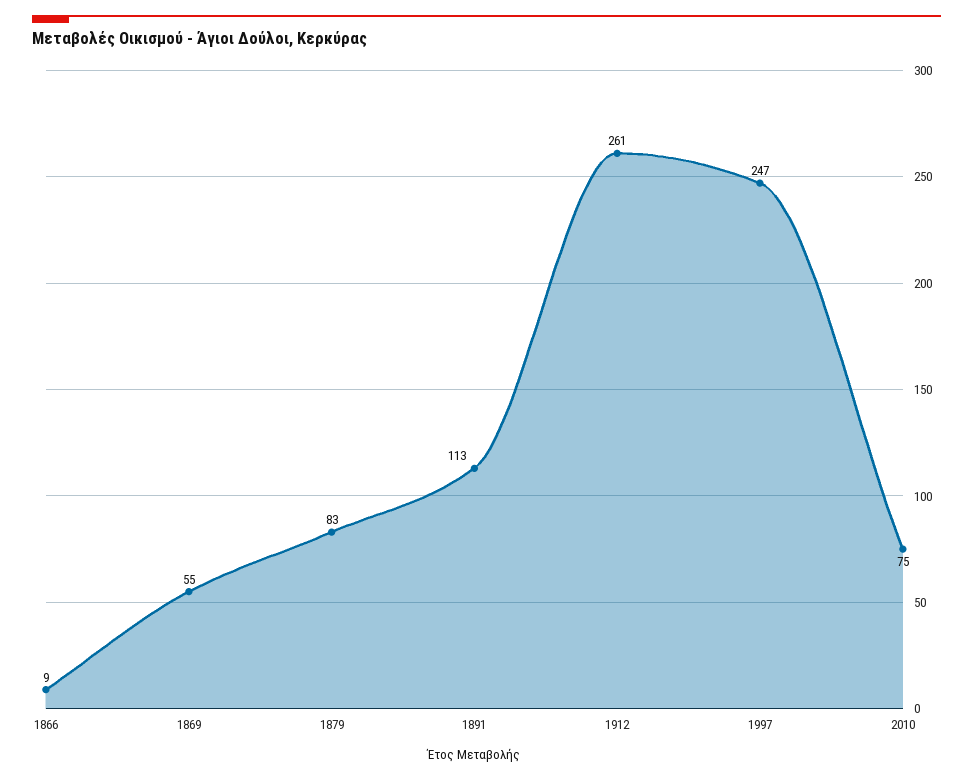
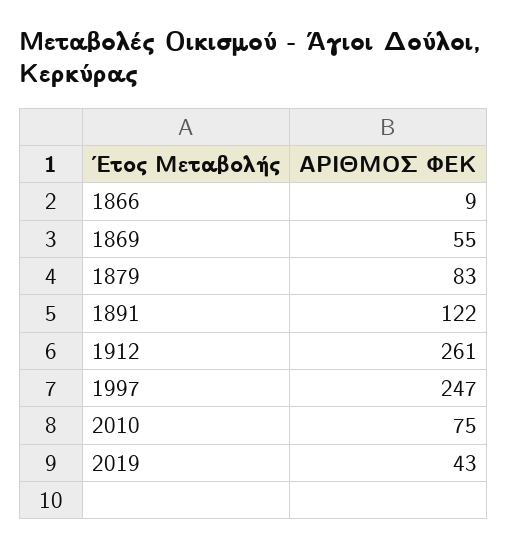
1891: 113 -> 122
2019: none -> 43

